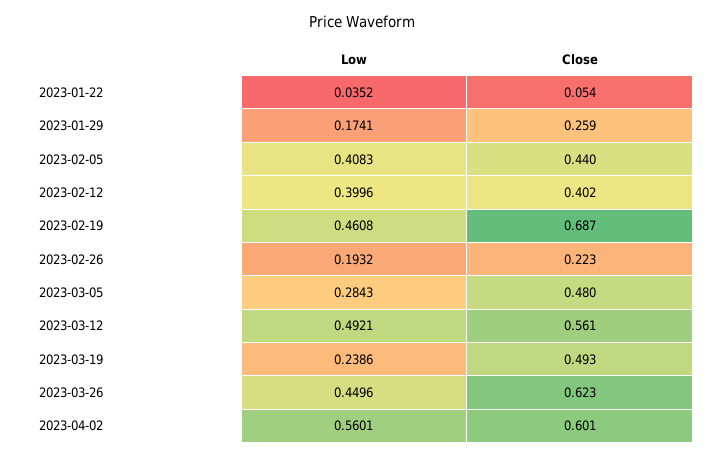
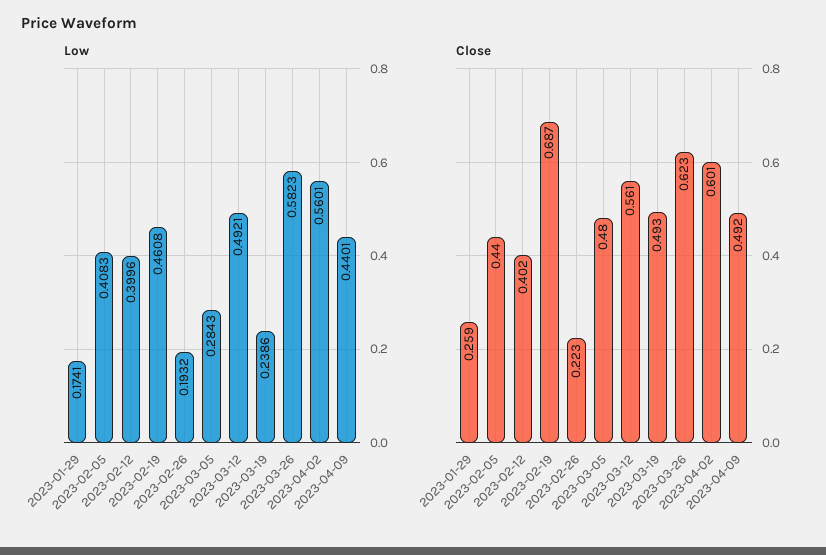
Low, 2023-01-22: 0.0352 -> none
Close, 2023-01-22: 0.054 -> none
Low, 2023-03-26: 0.4496 -> 0.5823
Low, 2023-04-09: none -> 0.4401
Close, 2023-04-09: none -> 0.492

